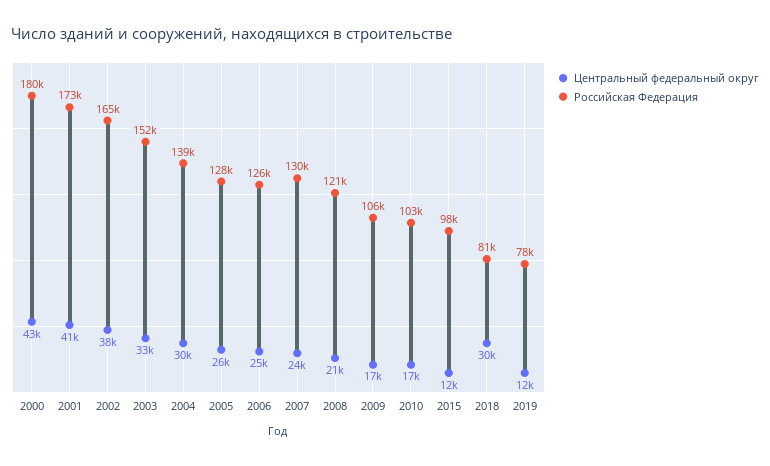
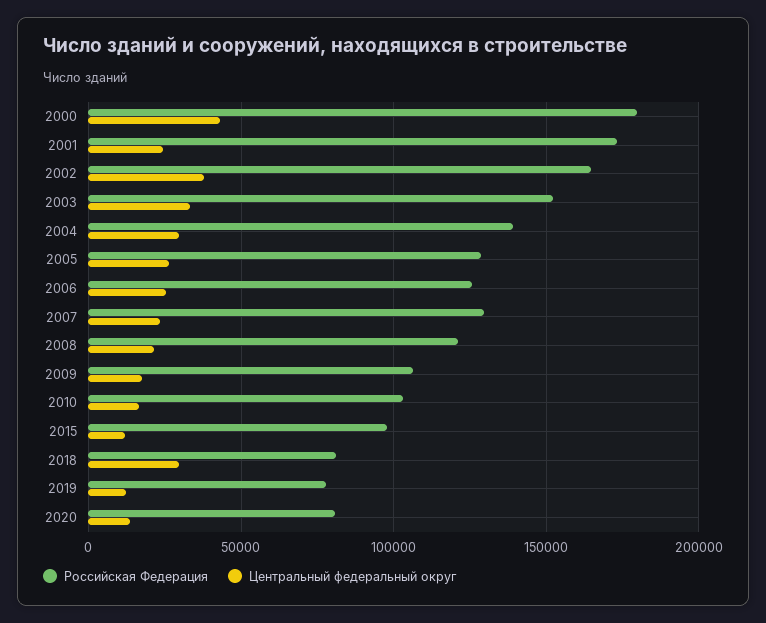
Центральный федеральный округ, 2001: 41000 -> 25000
Российская Федерация, 2020: none -> 80000
Центральный федеральный округ, 2020: none -> 15000

